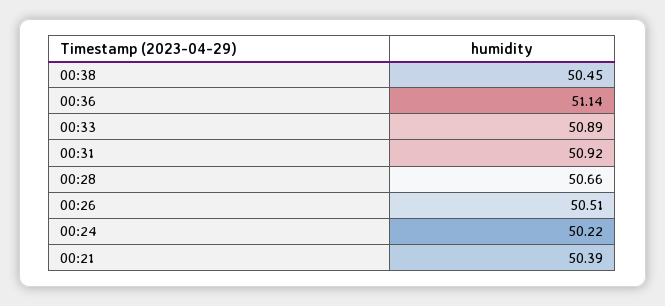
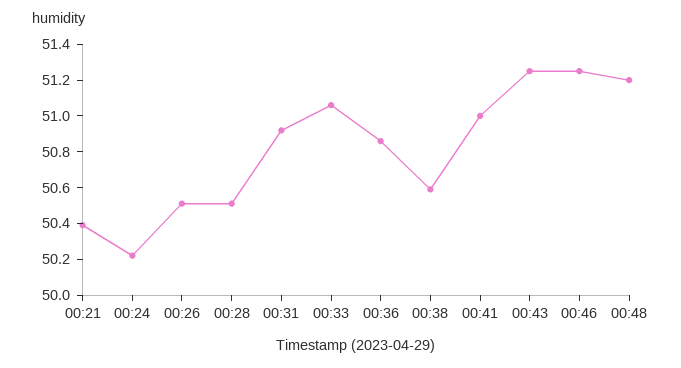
00:38: 50.45 -> 50.6
00:36: 51.14 -> 50.85
00:33: 50.89 -> 51.05
00:28: 50.66 -> 50.5
00:41: none -> 51
00:43: none -> 51.25
00:46: none -> 51.25
00:48: none -> 51.2

